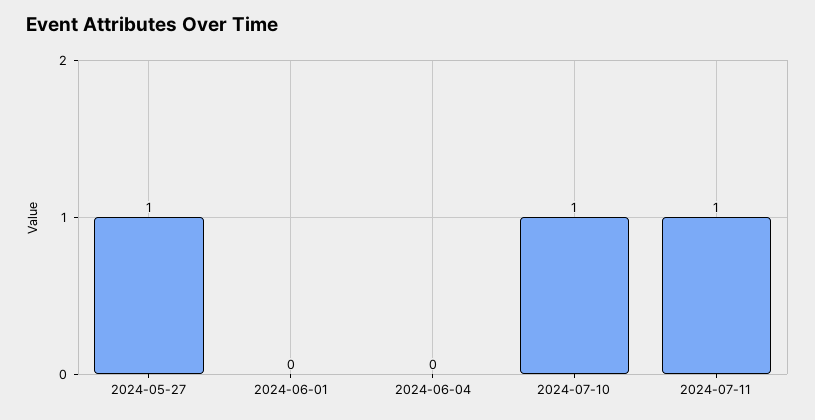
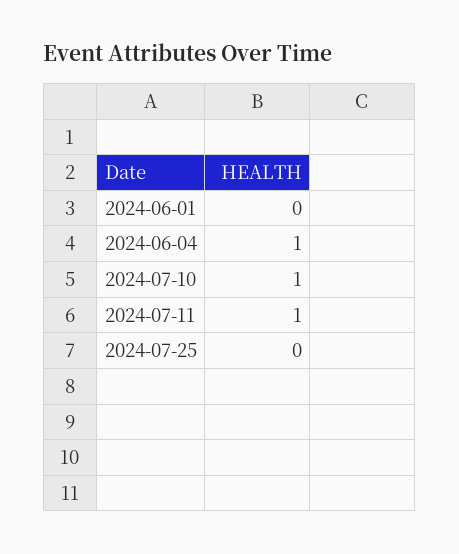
2024-05-27: 1 -> none
2024-06-04: 0 -> 1
2024-07-25: none -> 0

